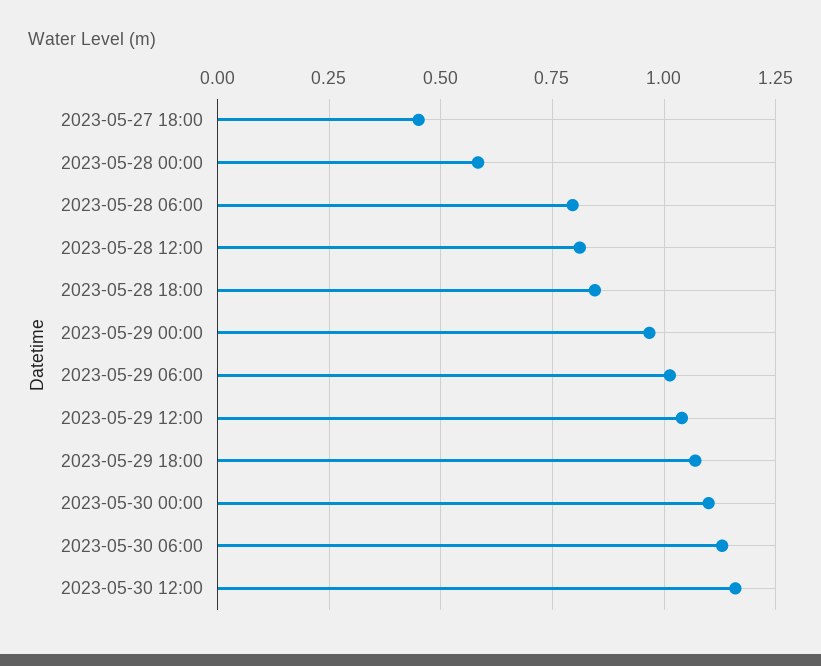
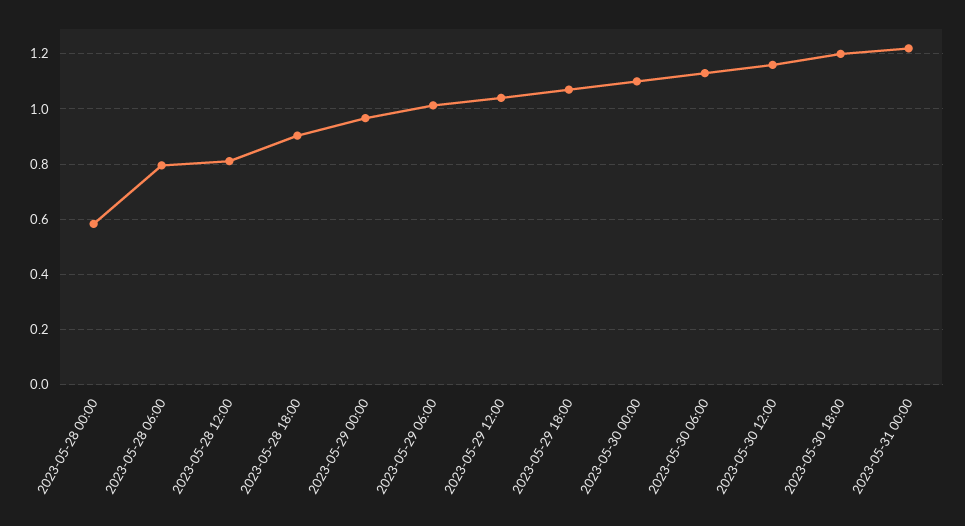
2023-05-27 18:00: 0.45 -> none
2023-05-28 18:00: 0.85 -> 0.9
2023-05-30 18:00: none -> 1.2
2023-05-31 00:00: none -> 1.225

